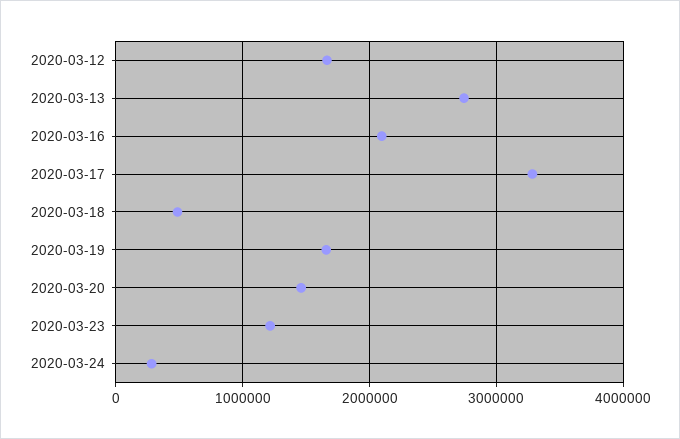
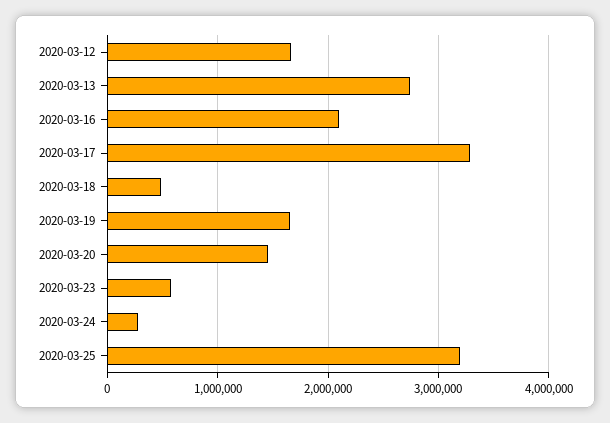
2020-03-23: 1200000 -> 600000
2020-03-25: none -> 3200000

